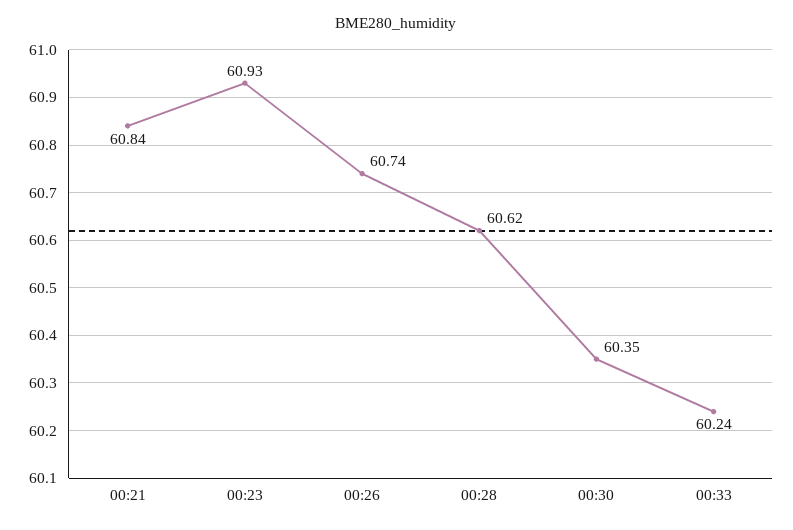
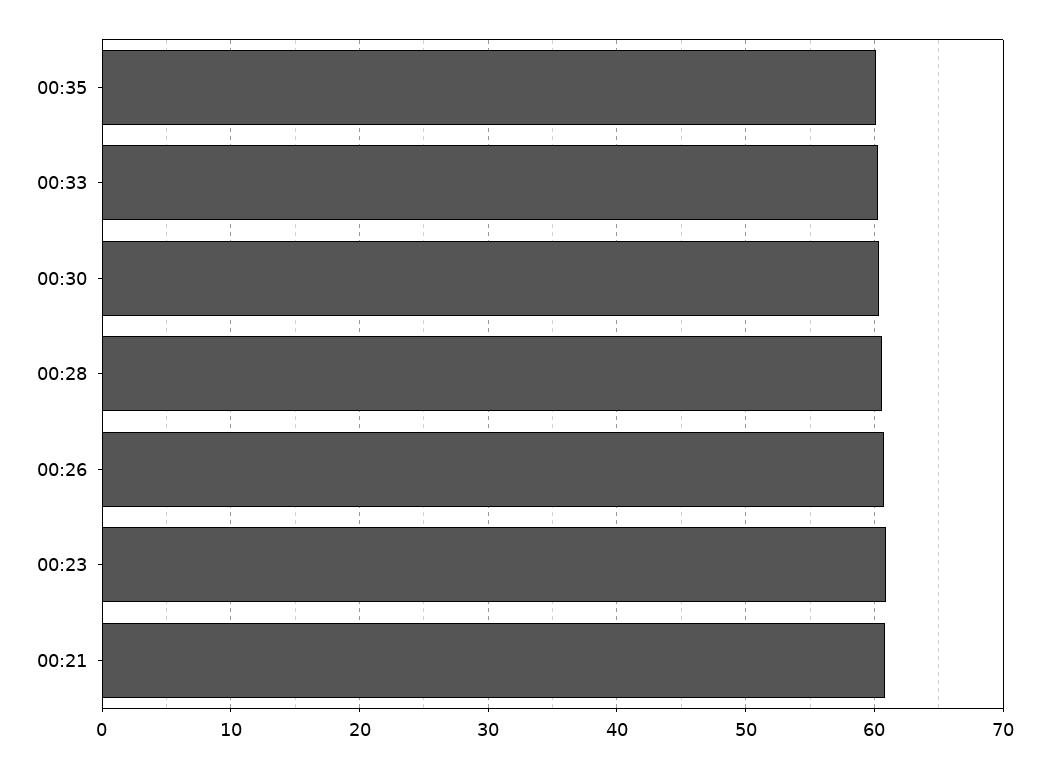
00:35: none -> 60

